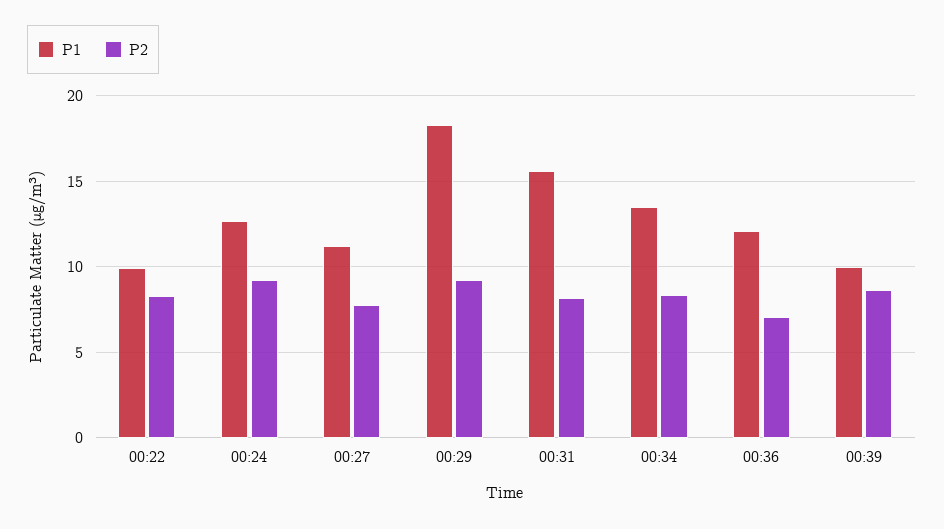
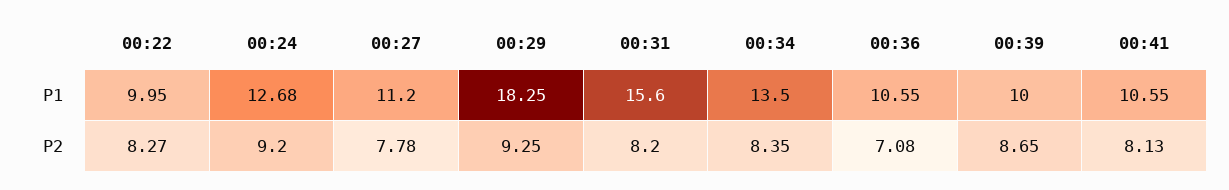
P1, 00:36: 12 -> 10.55
P1, 00:41: none -> 10.55
P2, 00:41: none -> 8.13

